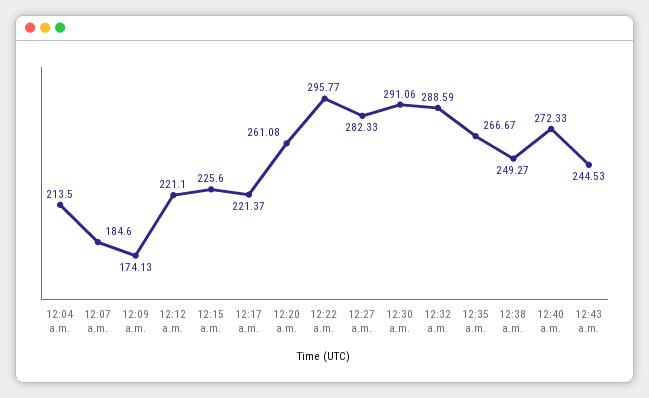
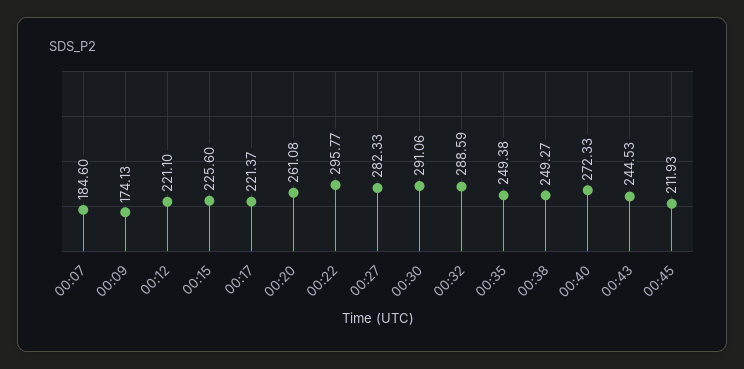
12:04 a.m.: 213.5 -> none
12:35 a.m.: 266.67 -> 249.38
00:45: none -> 211.93

